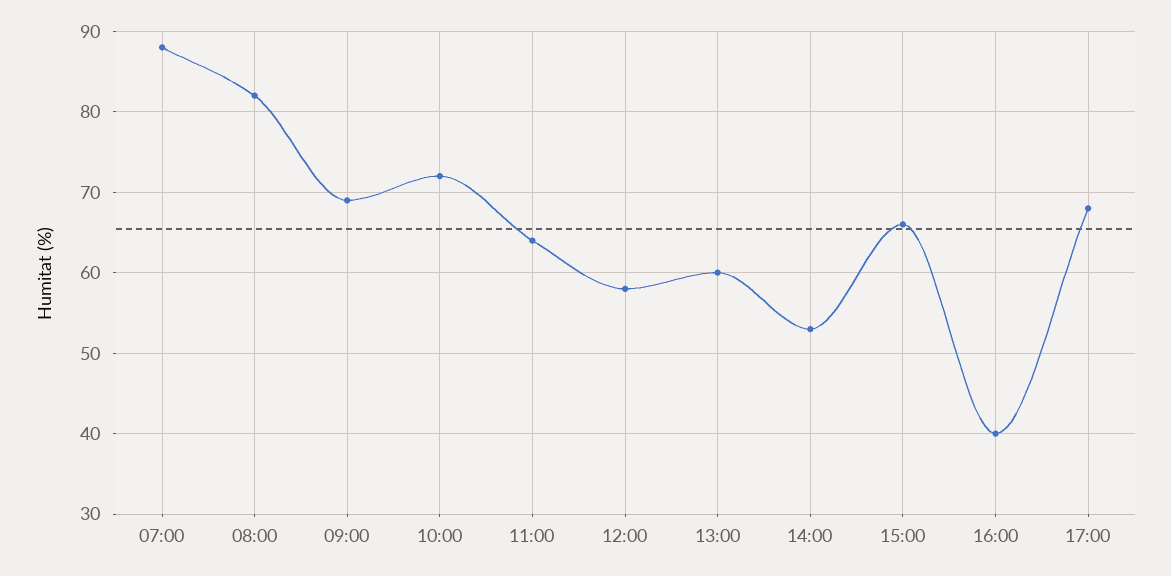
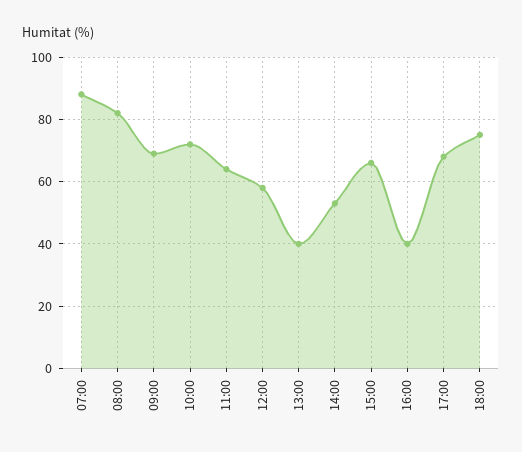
13:00: 60 -> 40
18:00: none -> 75

